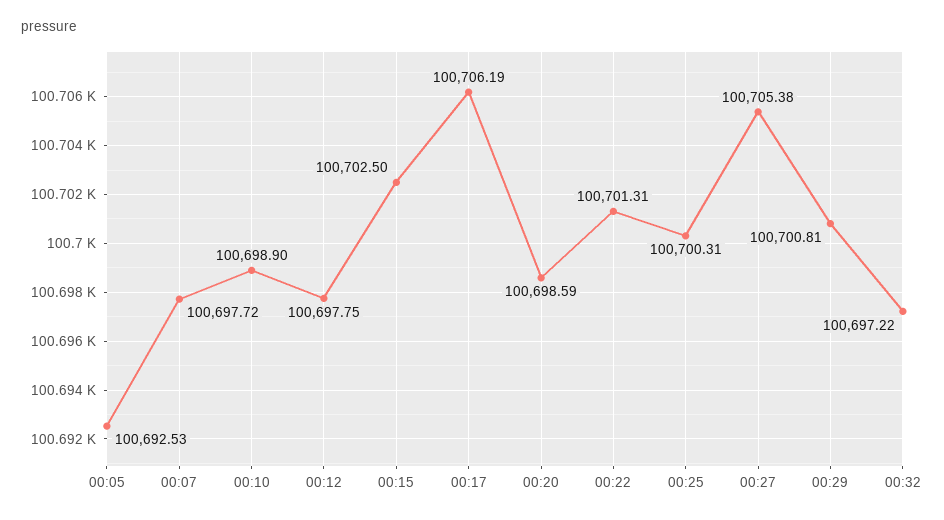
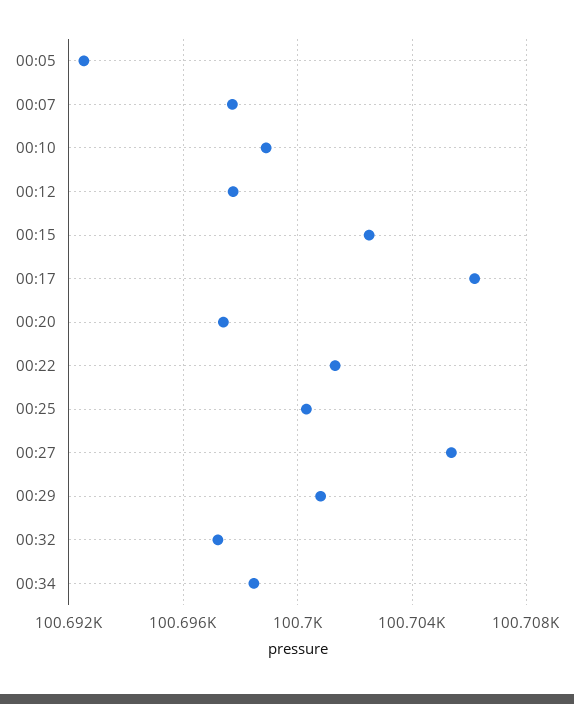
00:20: 100698.59 -> 100697.5
00:34: none -> 100698.5

